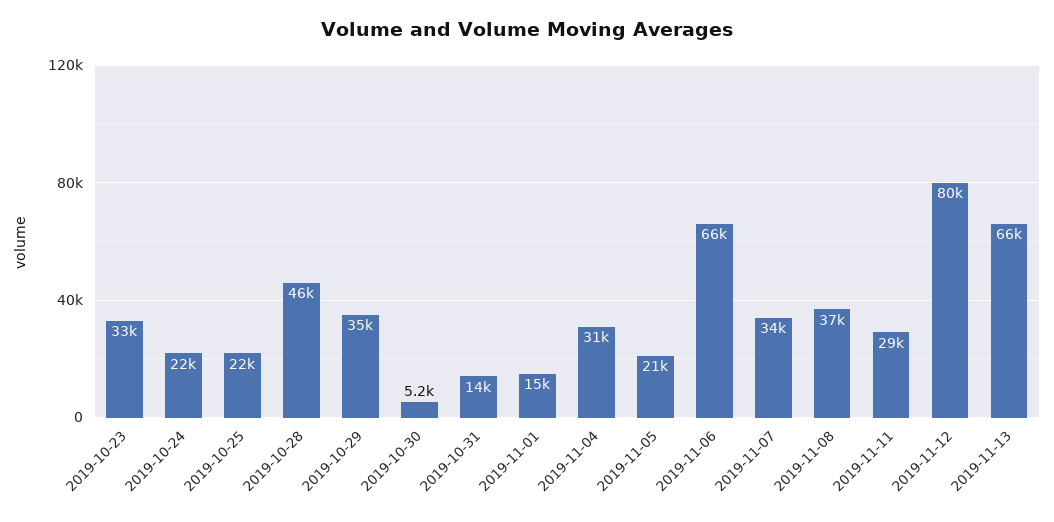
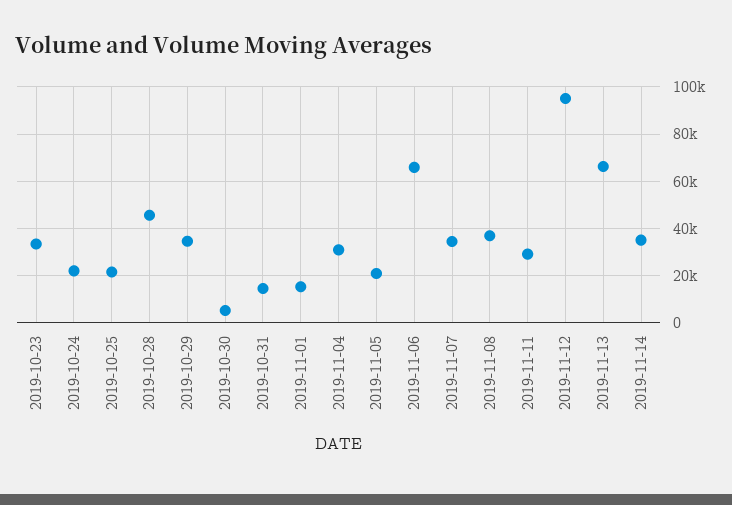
2019-11-12: 80000 -> 95000
2019-11-14: none -> 35000

